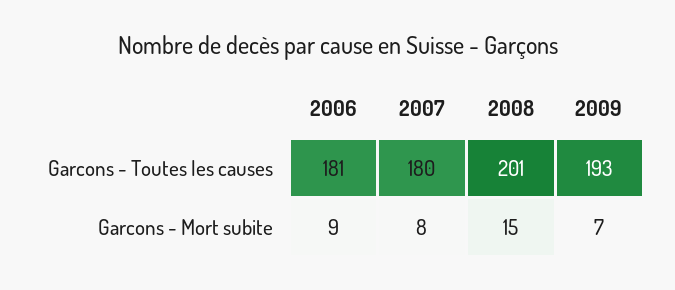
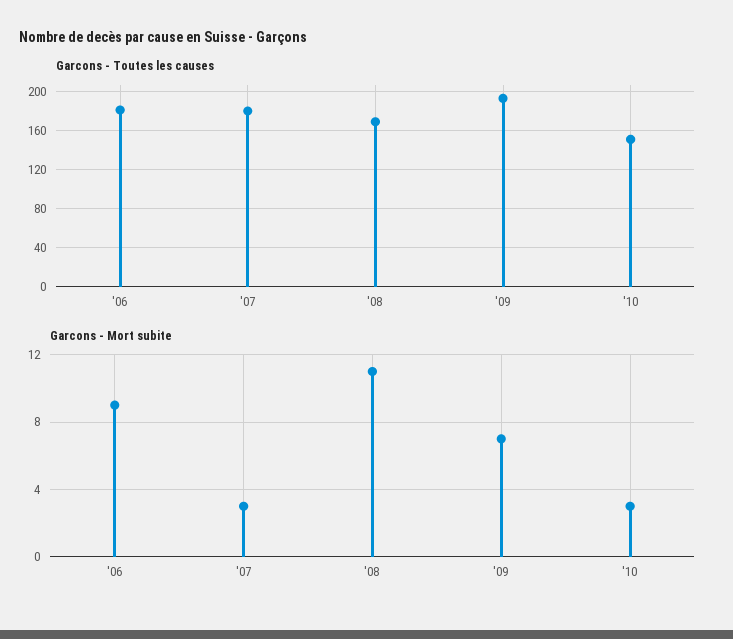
Garcons - Toutes les causes, 2008: 201 -> 170
Garcons - Mort subite, 2007: 8 -> 3
Garcons - Mort subite, 2008: 15 -> 11
Garcons - Toutes les causes, '10: none -> 150
Garcons - Mort subite, '10: none -> 3

